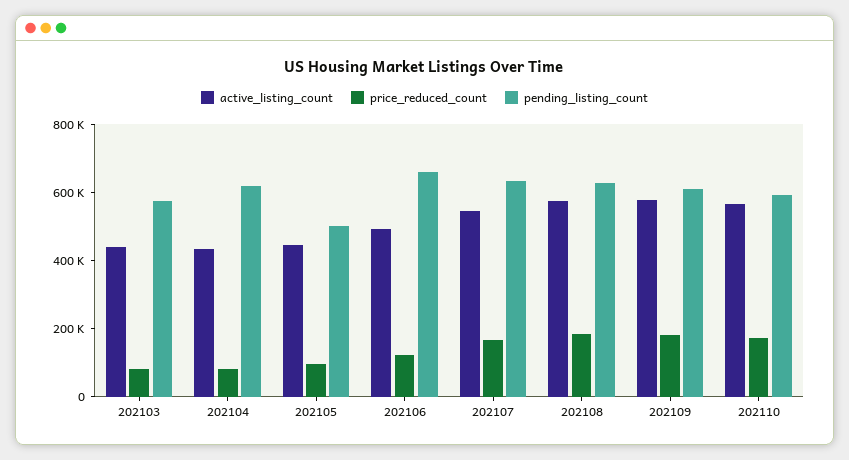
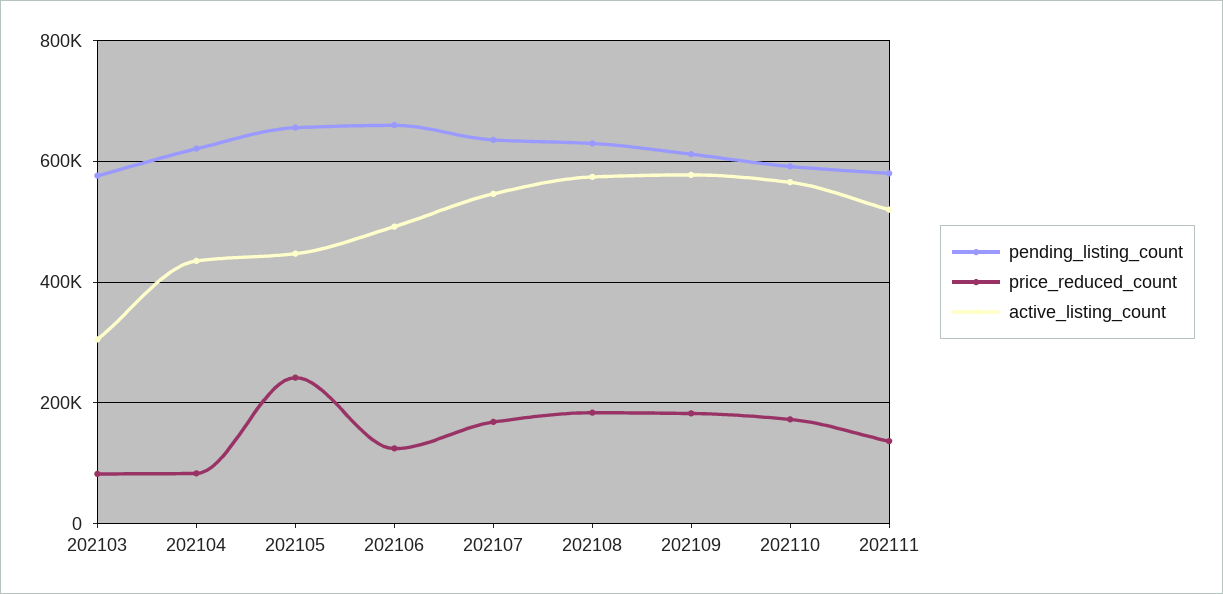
active_listing_count, 202103: 450000 -> 300000
price_reduced_count, 202105: 100000 -> 240000
pending_listing_count, 202105: 500000 -> 660000
pending_listing_count, 202111: none -> 580000
price_reduced_count, 202111: none -> 140000
active_listing_count, 202111: none -> 520000

